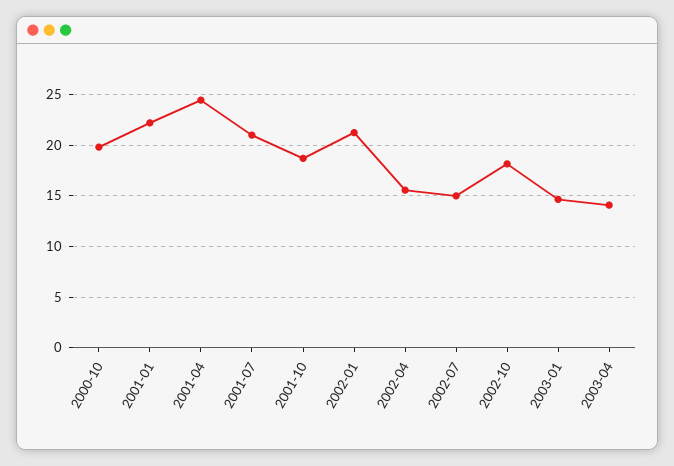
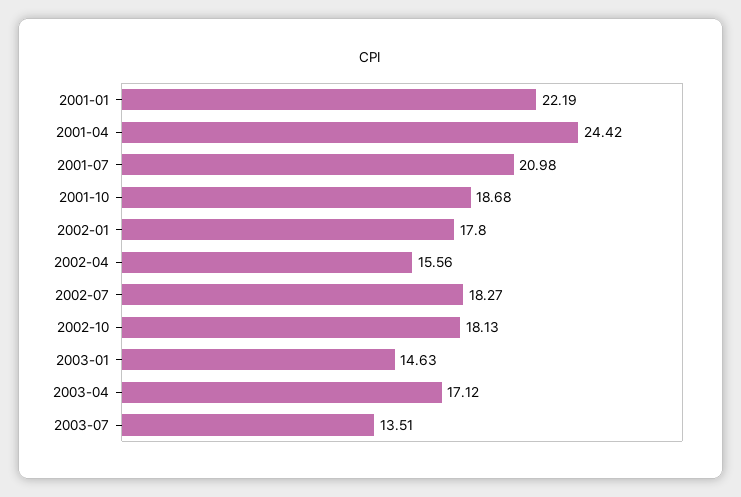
2000-10: 20 -> none
2002-01: 21 -> 17.8
2002-07: 15 -> 18.27
2003-04: 14 -> 17.12
2003-07: none -> 13.51

